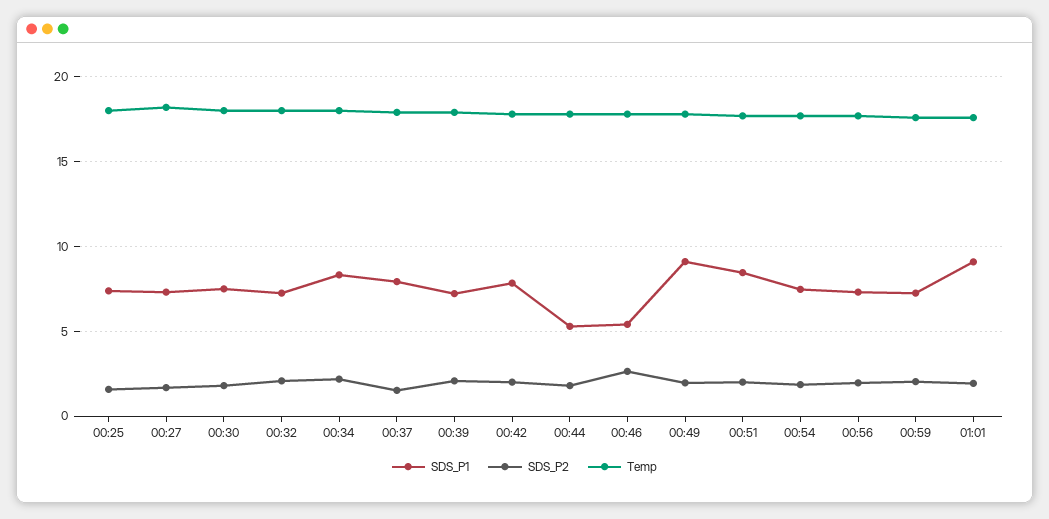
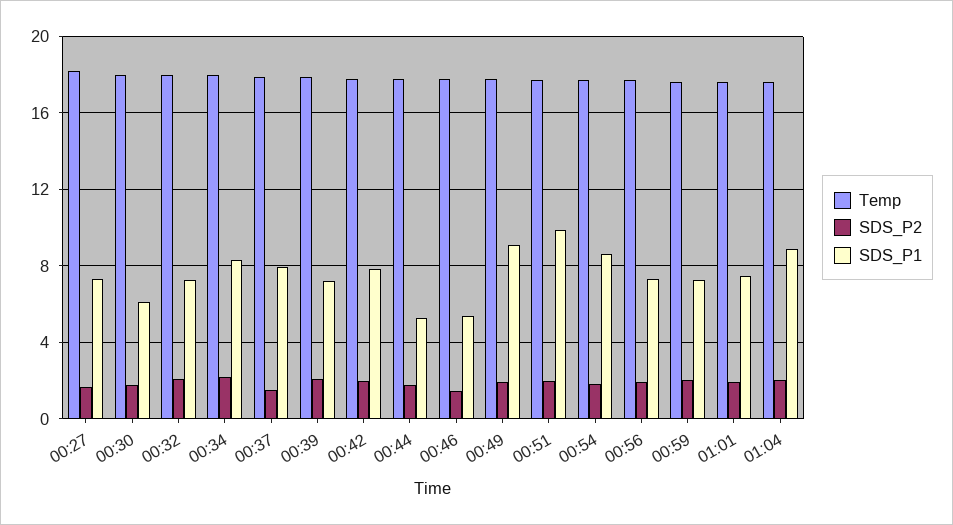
SDS_P1, 00:25: 7.5 -> none
SDS_P2, 00:25: 1.5 -> none
Temp, 00:25: 18 -> none
SDS_P1, 00:30: 7.5 -> 6
SDS_P2, 00:46: 2.5 -> 1.5
SDS_P1, 00:51: 8.5 -> 10
SDS_P1, 00:54: 7.5 -> 8.5
SDS_P1, 01:01: 9 -> 7.5
Temp, 01:04: none -> 17.5
SDS_P2, 01:04: none -> 2
SDS_P1, 01:04: none -> 9

